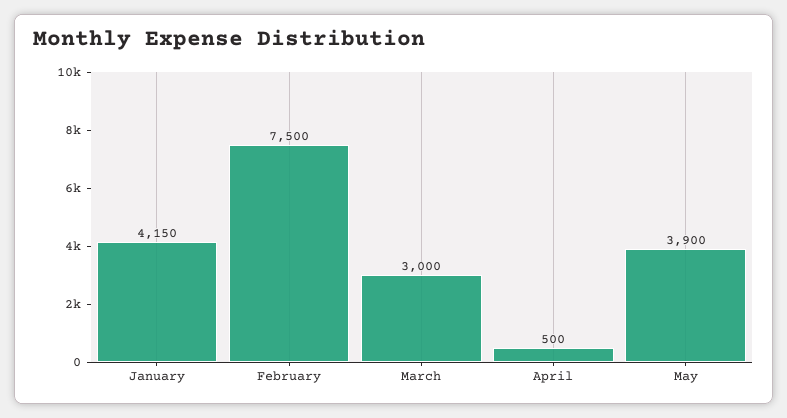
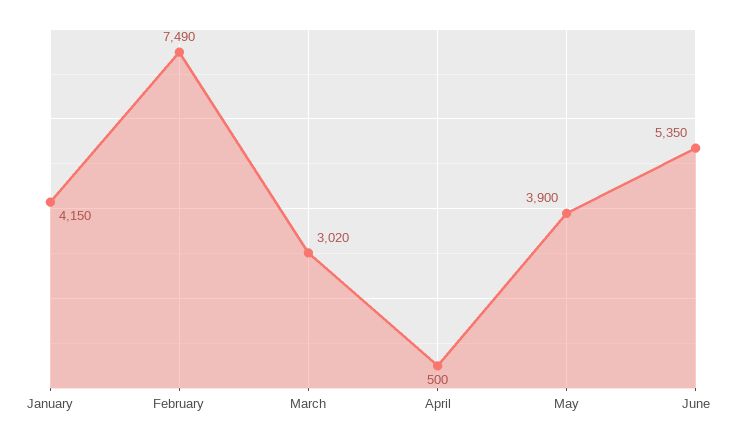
February: 7500 -> 7490
March: 3000 -> 3020
June: none -> 5350

